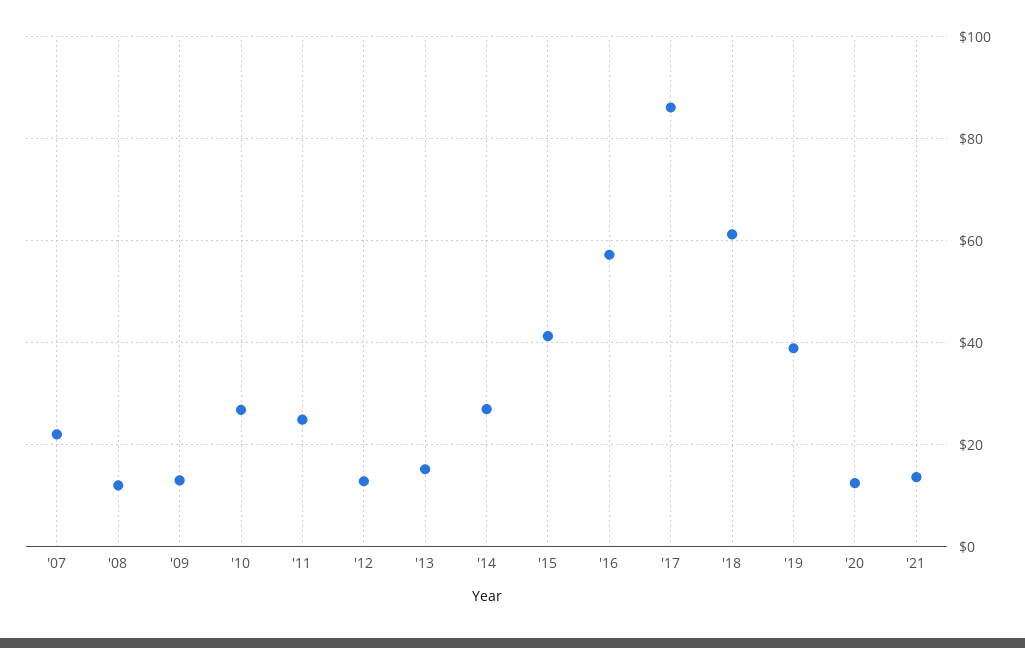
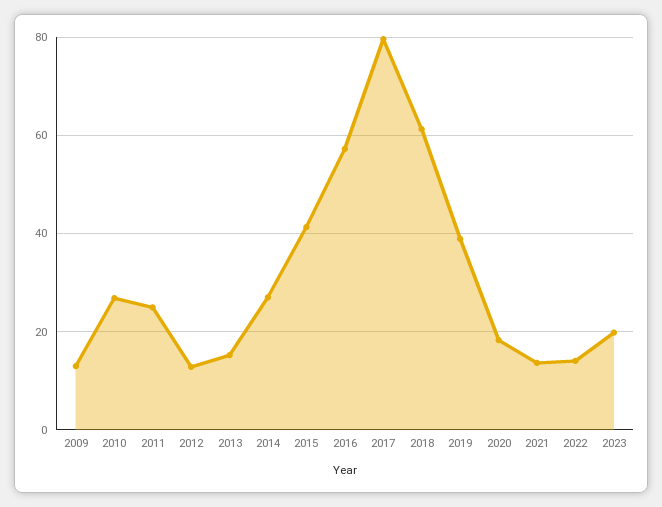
'07: 22 -> none
'08: 12 -> none
'17: 86 -> 80
'20: 12 -> 18
2022: none -> 14
2023: none -> 20

